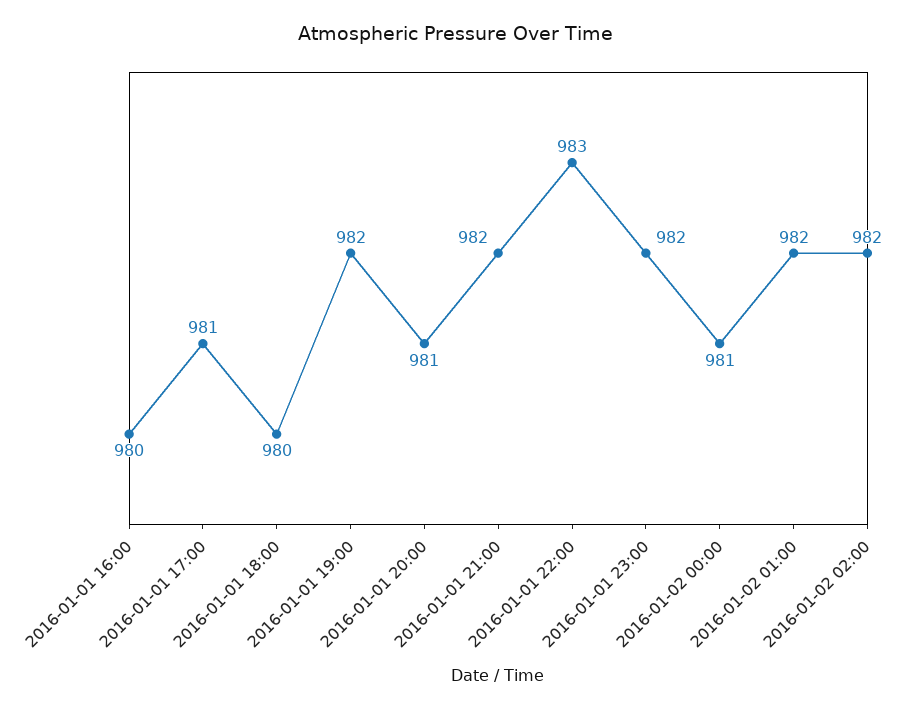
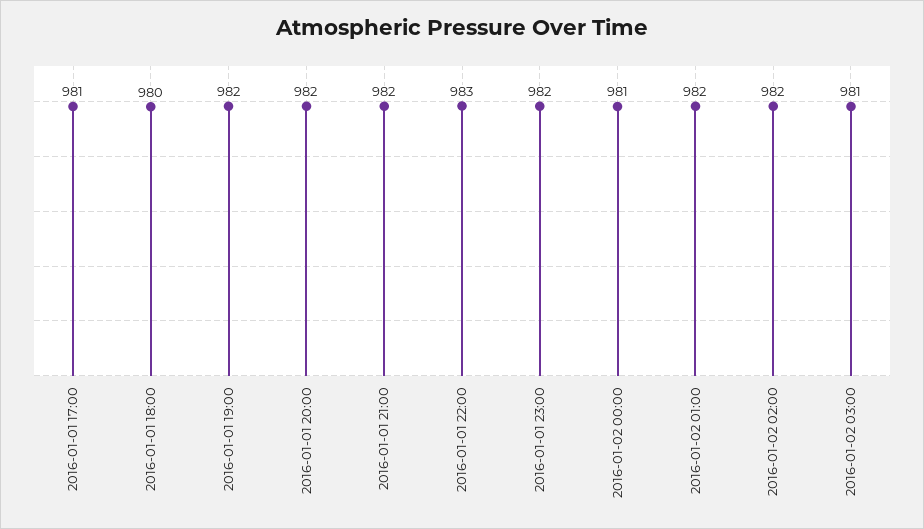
2016-01-01 16:00: 980 -> none
2016-01-01 20:00: 981 -> 982
2016-01-02 03:00: none -> 981

